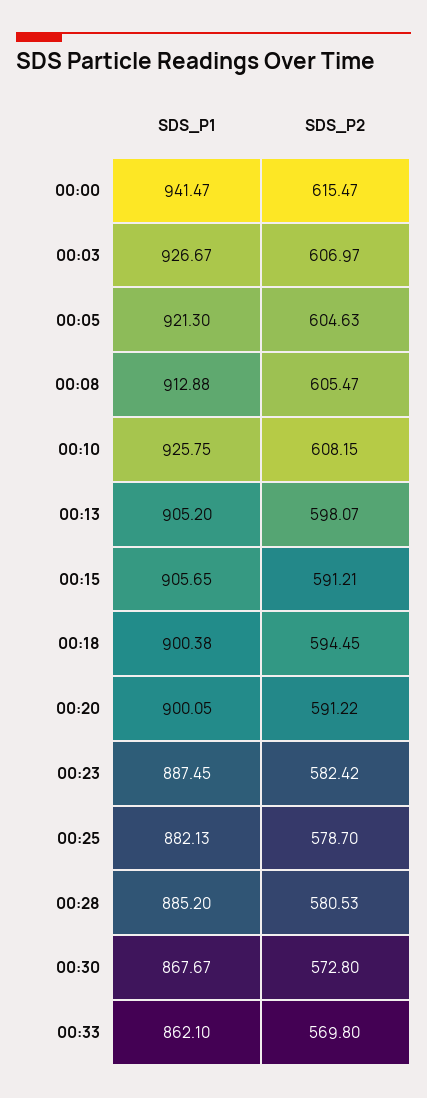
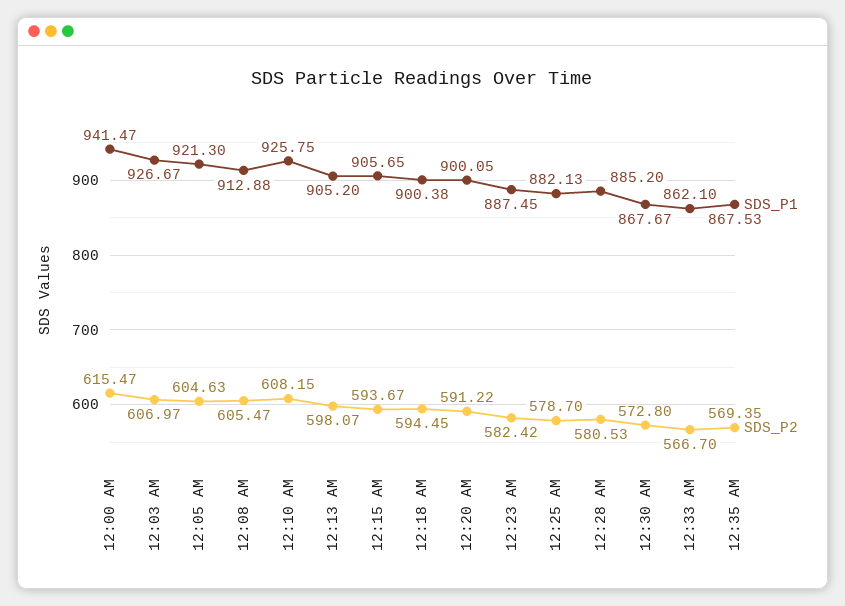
SDS_P2, 00:15: 591.21 -> 593.67
SDS_P2, 00:33: 569.8 -> 566.7
SDS_P1, 12:35 AM: none -> 867.53
SDS_P2, 12:35 AM: none -> 569.35

